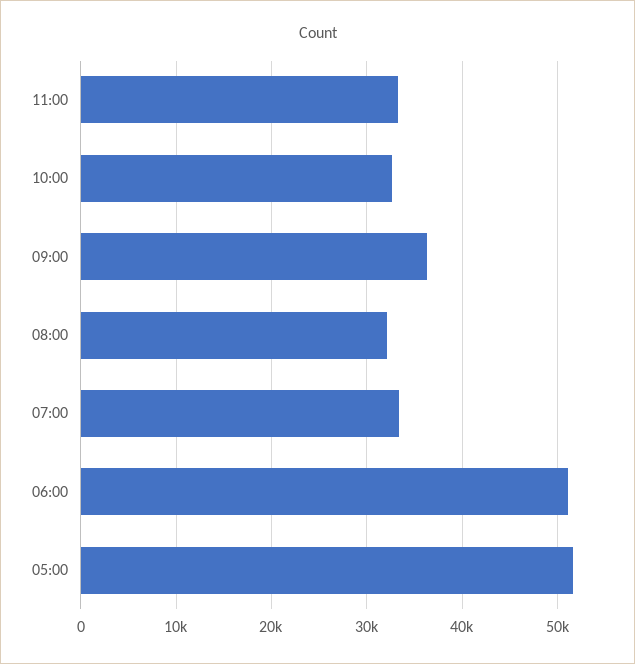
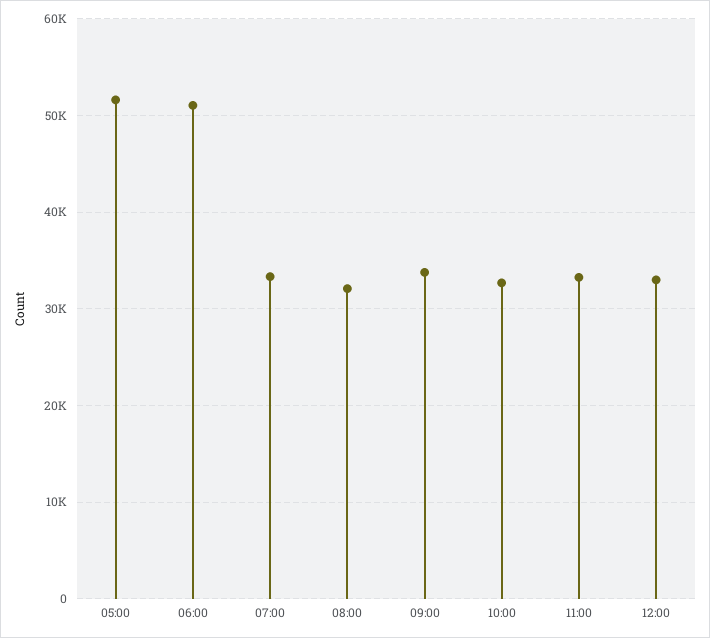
09:00: 36000 -> 34000
12:00: none -> 33000

